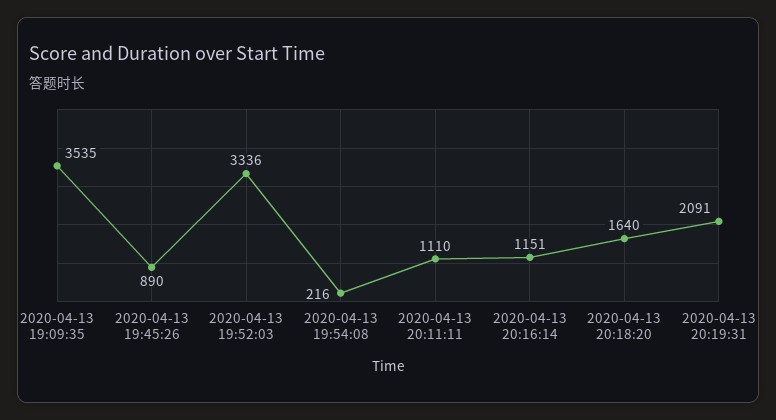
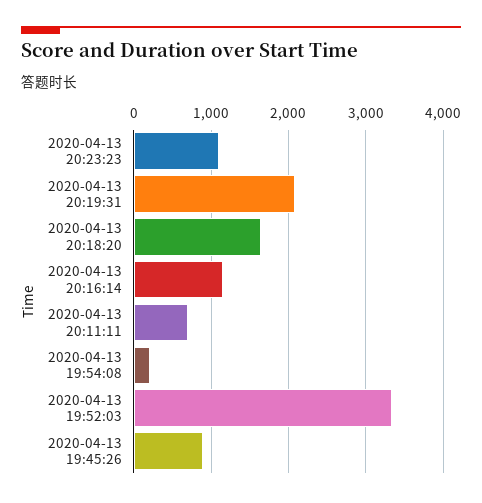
2020-04-13 19:09:35: 3535 -> none
2020-04-13 20:11:11: 1110 -> 700
2020-04-13 20:23:23: none -> 1100

